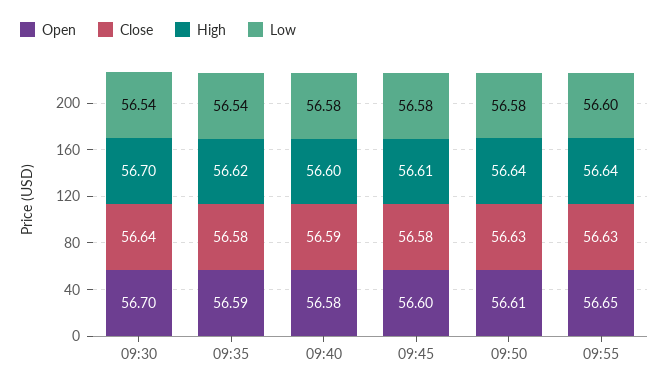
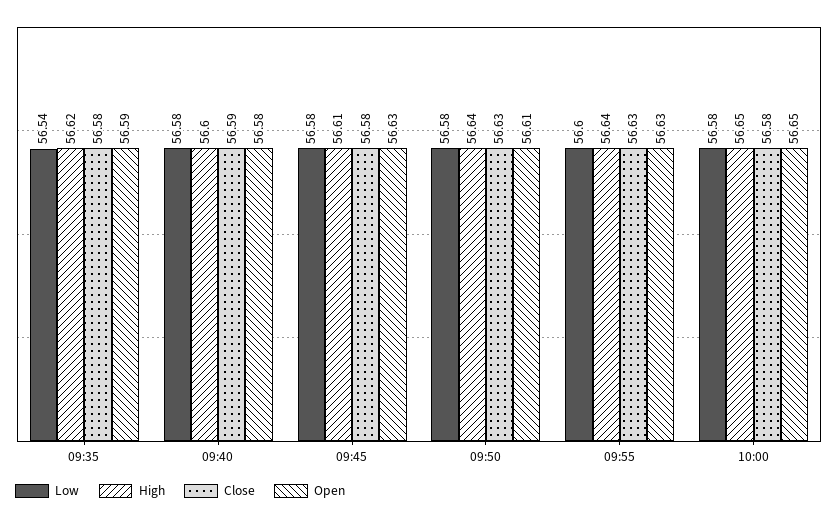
Open, 09:30: 56.7 -> none
Close, 09:30: 56.64 -> none
High, 09:30: 56.7 -> none
Low, 09:30: 56.54 -> none
Open, 09:45: 56.6 -> 56.63
Open, 09:55: 56.65 -> 56.63
Low, 10:00: none -> 56.58
High, 10:00: none -> 56.65
Close, 10:00: none -> 56.58
Open, 10:00: none -> 56.65

